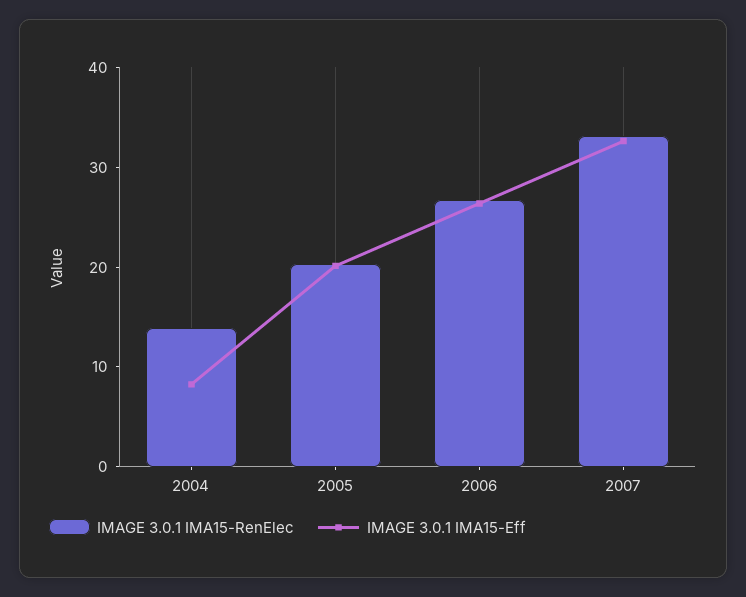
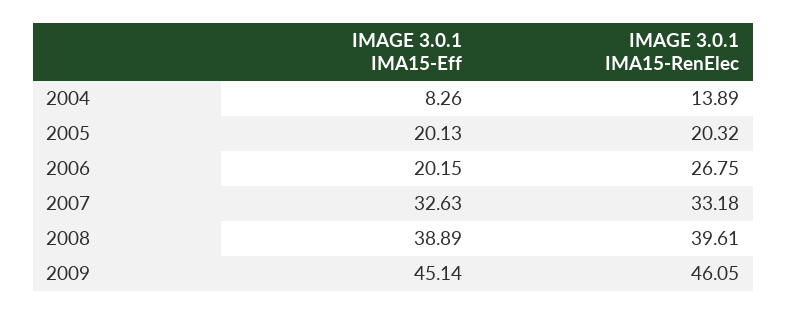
IMAGE 3.0.1 IMA15-Eff, 2006: 26 -> 20.15
IMAGE 3.0.1 IMA15-Eff, 2008: none -> 38.89
IMAGE 3.0.1 IMA15-RenElec, 2008: none -> 39.61
IMAGE 3.0.1 IMA15-Eff, 2009: none -> 45.14
IMAGE 3.0.1 IMA15-RenElec, 2009: none -> 46.05

